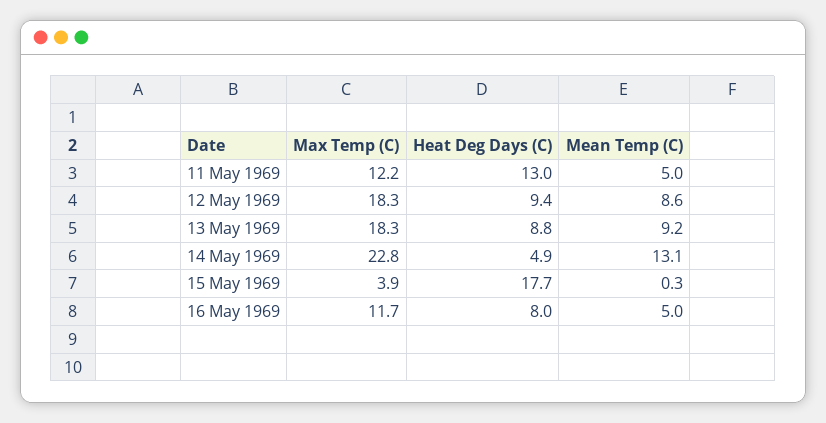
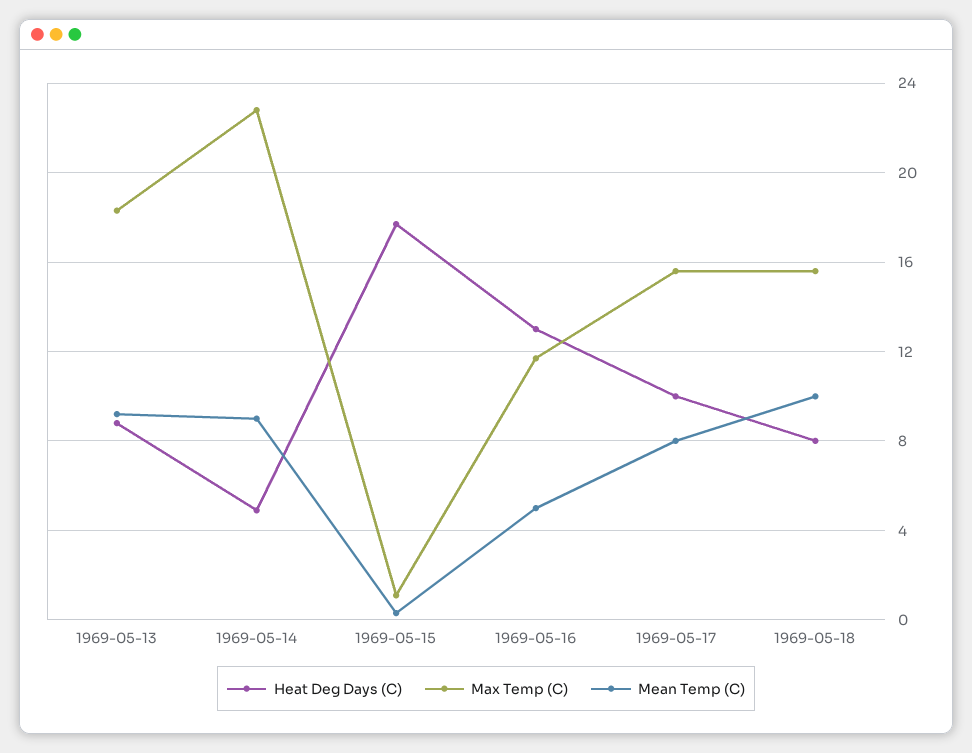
Max Temp (C), 11 May 1969: 12.2 -> none
Heat Deg Days (C), 11 May 1969: 13 -> none
Mean Temp (C), 11 May 1969: 5 -> none
Max Temp (C), 12 May 1969: 18.3 -> none
Heat Deg Days (C), 12 May 1969: 9.4 -> none
Mean Temp (C), 12 May 1969: 8.6 -> none
Mean Temp (C), 14 May 1969: 13.1 -> 9
Max Temp (C), 15 May 1969: 3.9 -> 1
Heat Deg Days (C), 16 May 1969: 8 -> 13
Heat Deg Days (C), 1969-05-17: none -> 10
Max Temp (C), 1969-05-17: none -> 15.5
Mean Temp (C), 1969-05-17: none -> 8
Heat Deg Days (C), 1969-05-18: none -> 8
Max Temp (C), 1969-05-18: none -> 15.5
Mean Temp (C), 1969-05-18: none -> 10

